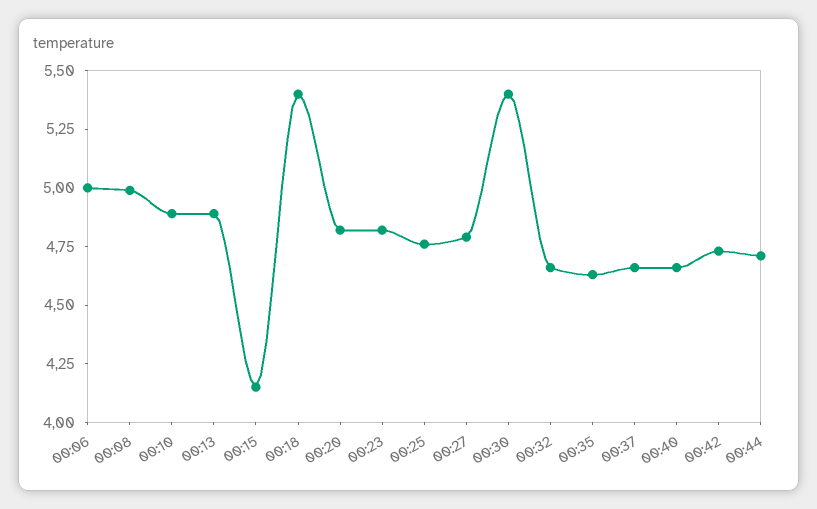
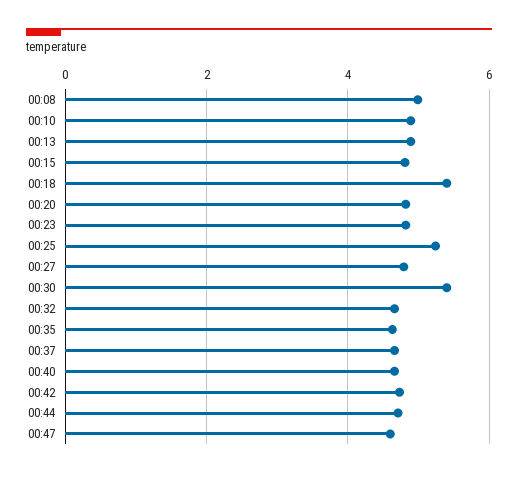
00:06: 5 -> none
00:15: 4.15 -> 4.8
00:25: 4.75 -> 5.2
00:47: none -> 4.6

